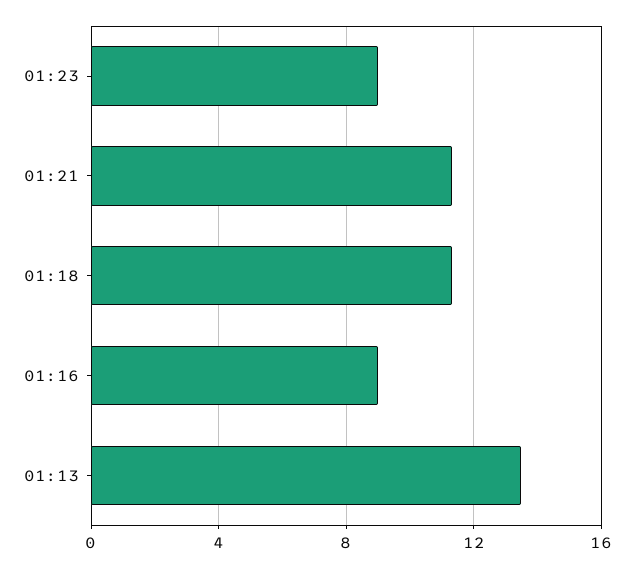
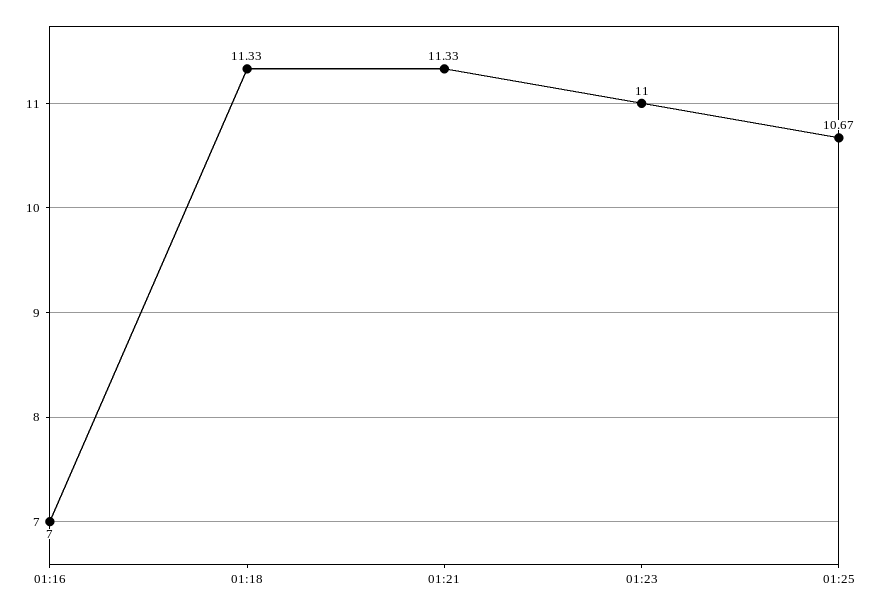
01:23: 9 -> 11
01:16: 9 -> 7
01:13: 13.5 -> none
01:25: none -> 10.67

